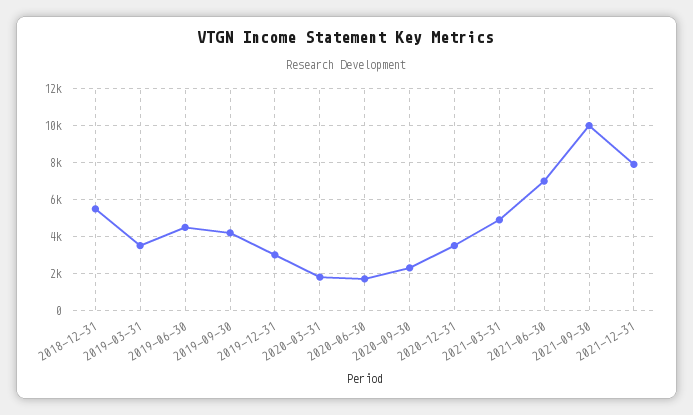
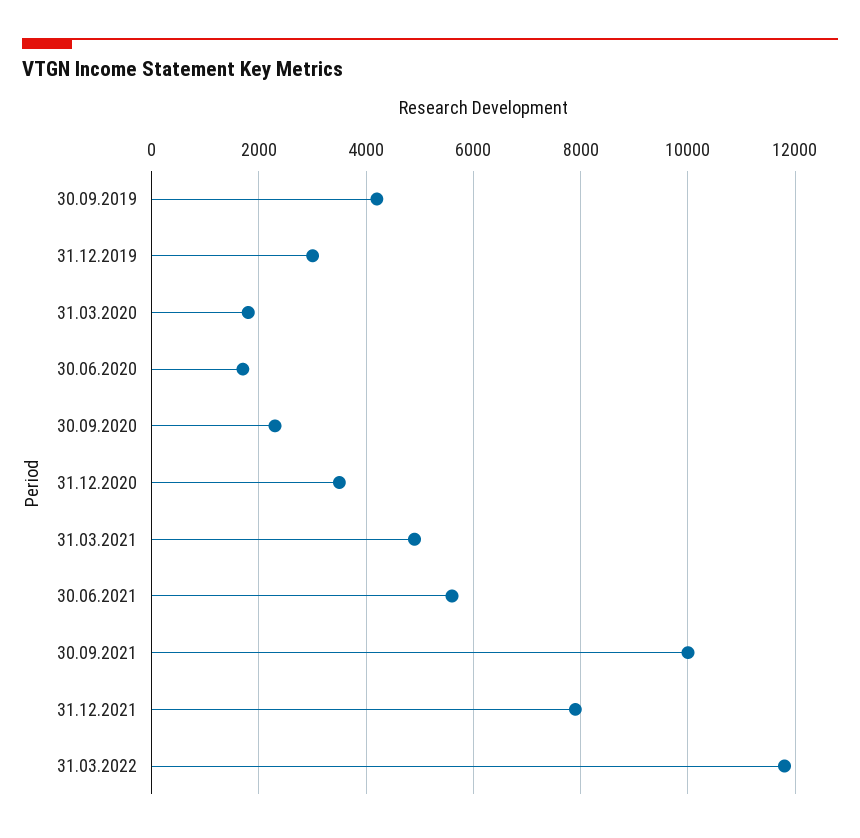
2018-12-31: 5500 -> none
2019-03-31: 3500 -> none
2019-06-30: 4500 -> none
2021-06-30: 7000 -> 5600
31.03.2022: none -> 11800

